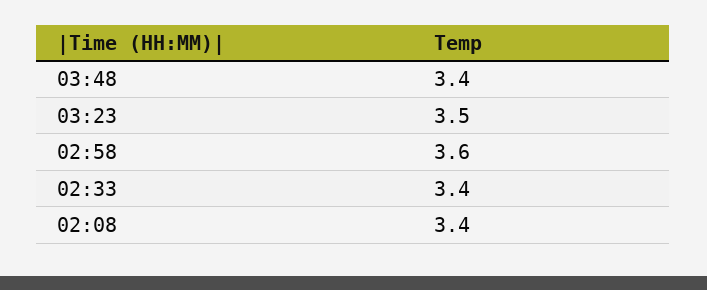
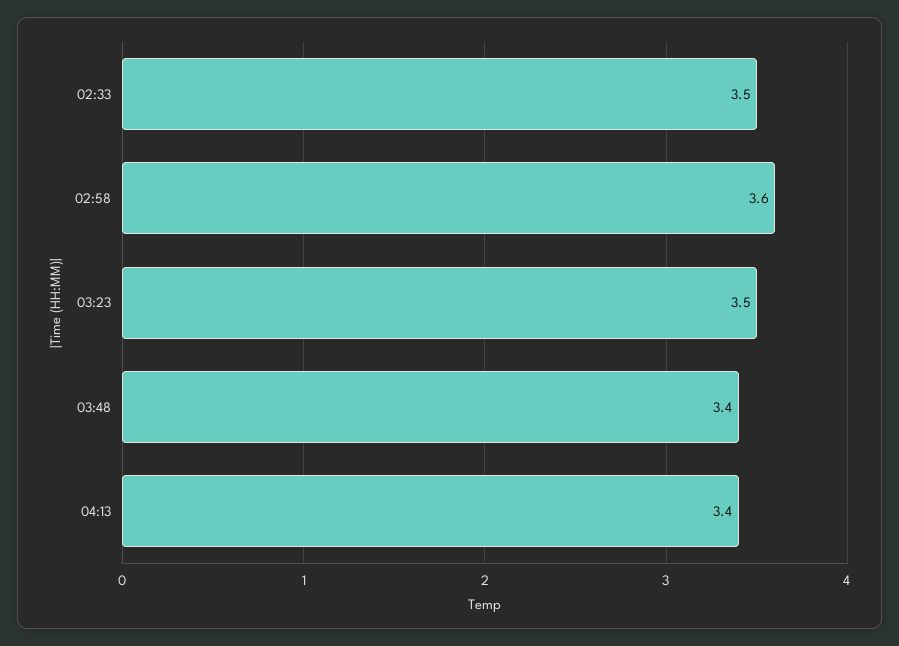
02:33: 3.4 -> 3.5
02:08: 3.4 -> none
04:13: none -> 3.4

